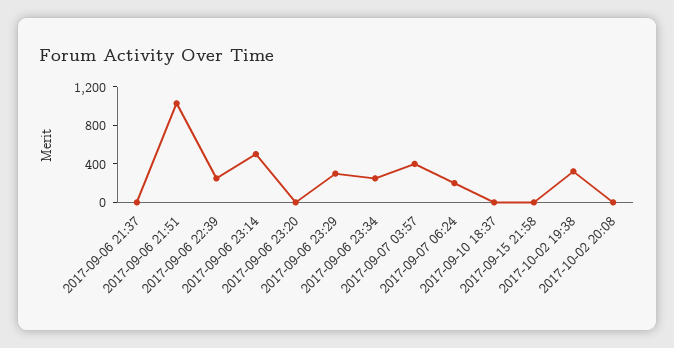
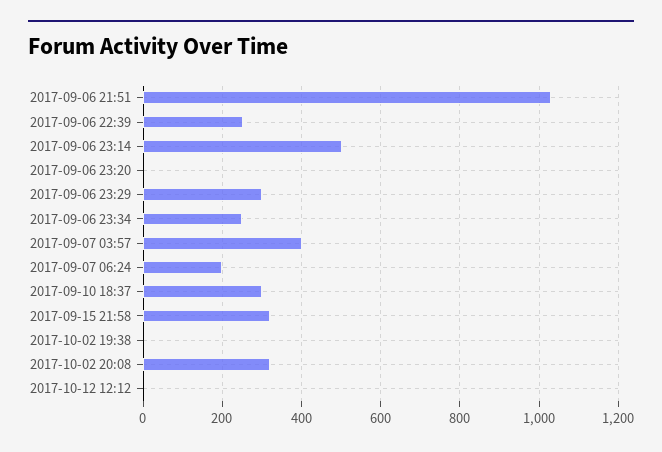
2017-09-06 21:37: 0 -> none
2017-09-10 18:37: 0 -> 300
2017-09-15 21:58: 0 -> 320
2017-10-02 19:38: 300 -> 0
2017-10-02 20:08: 0 -> 320
2017-10-12 12:12: none -> 0

